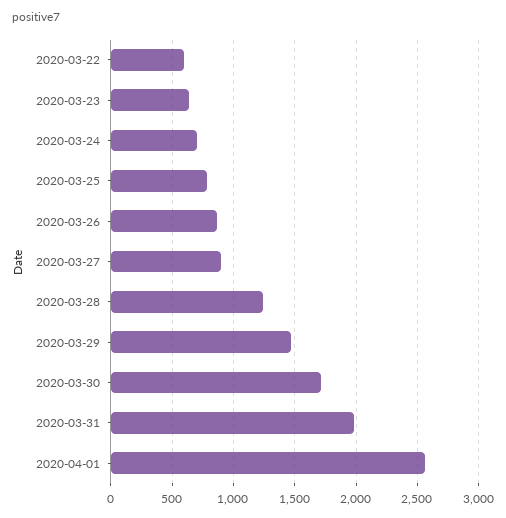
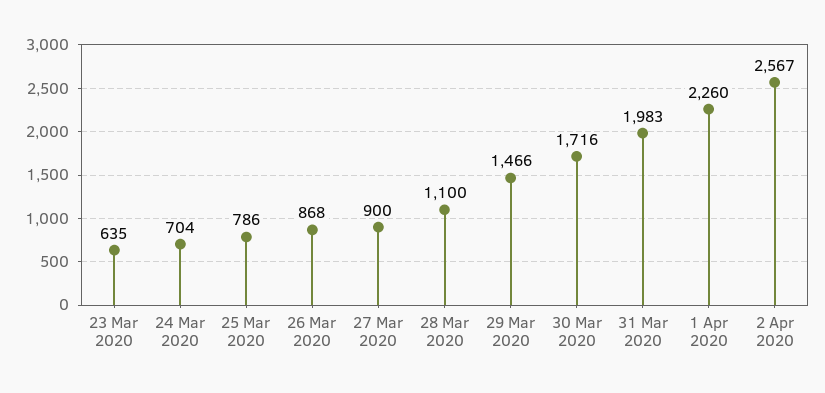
2020-03-22: 600 -> none
2020-03-28: 1250 -> 1100
2020-04-01: 2550 -> 2260
2 Apr 2020: none -> 2567

